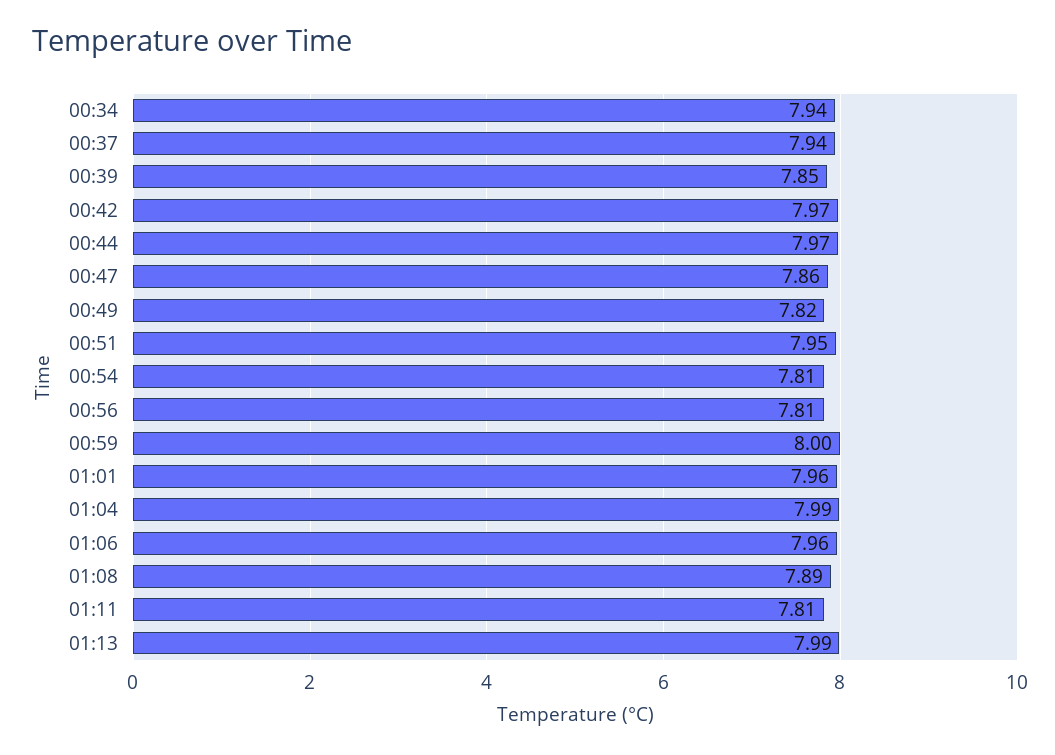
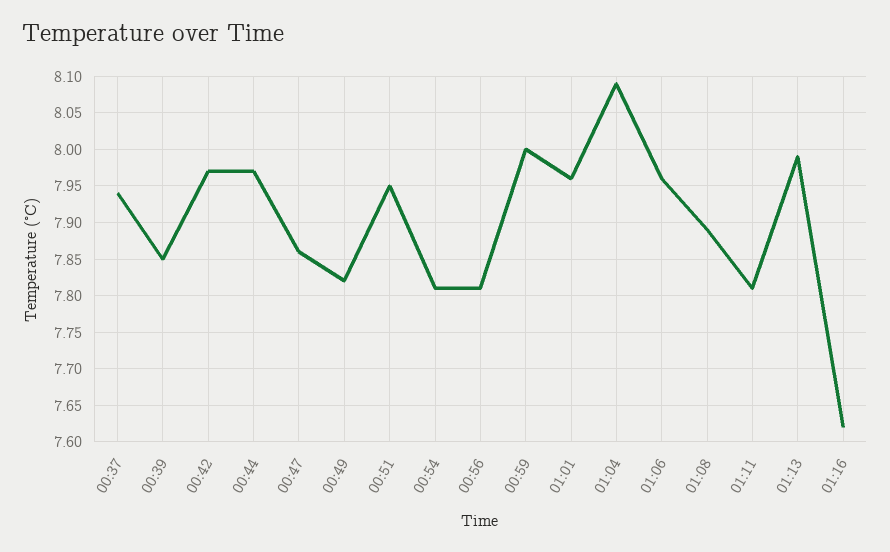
00:34: 7.94 -> none
01:04: 7.99 -> 8.09
01:16: none -> 7.62

